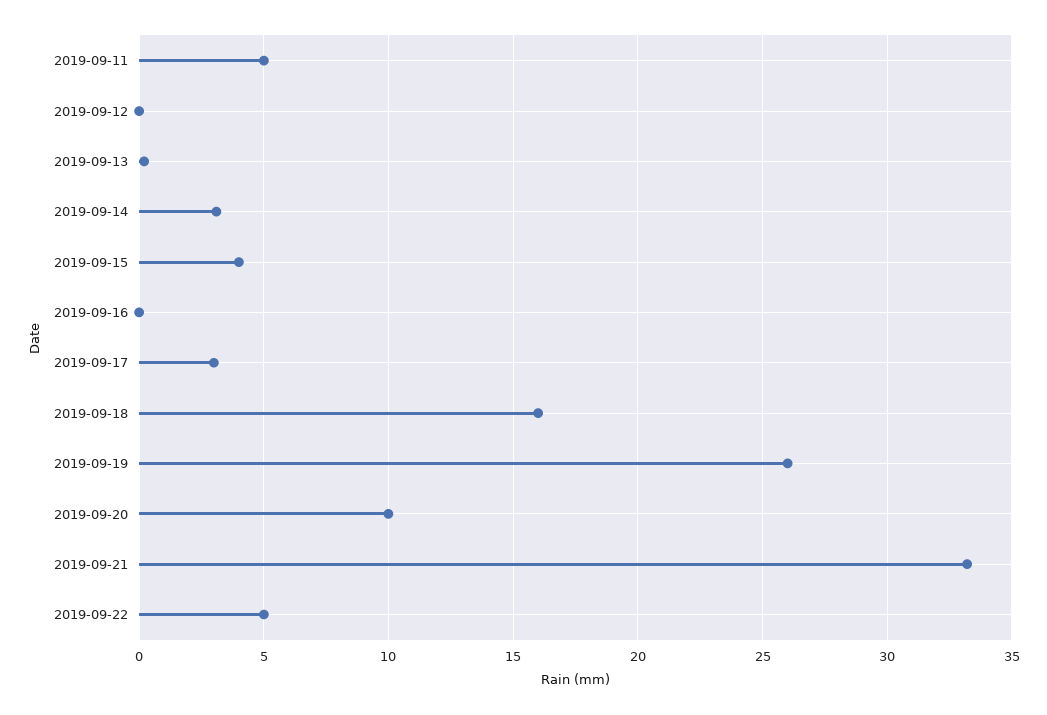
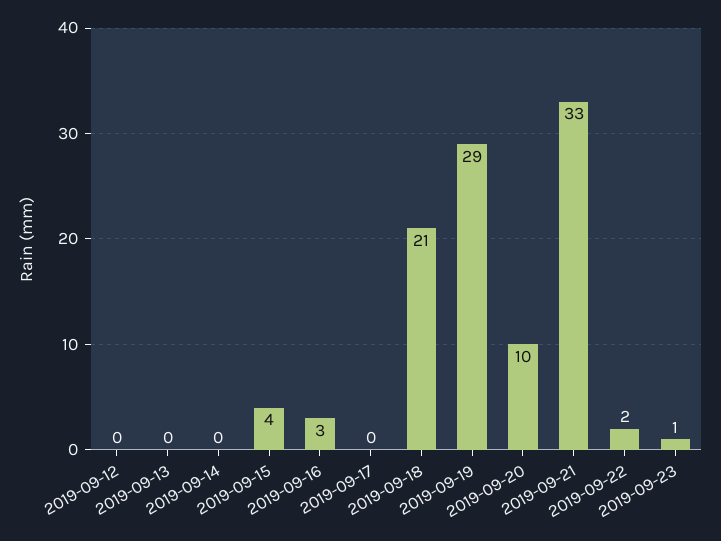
2019-09-11: 5 -> none
2019-09-14: 3 -> 0
2019-09-16: 0 -> 3
2019-09-17: 3 -> 0
2019-09-18: 16 -> 21
2019-09-19: 26 -> 29
2019-09-22: 5 -> 2
2019-09-23: none -> 1

